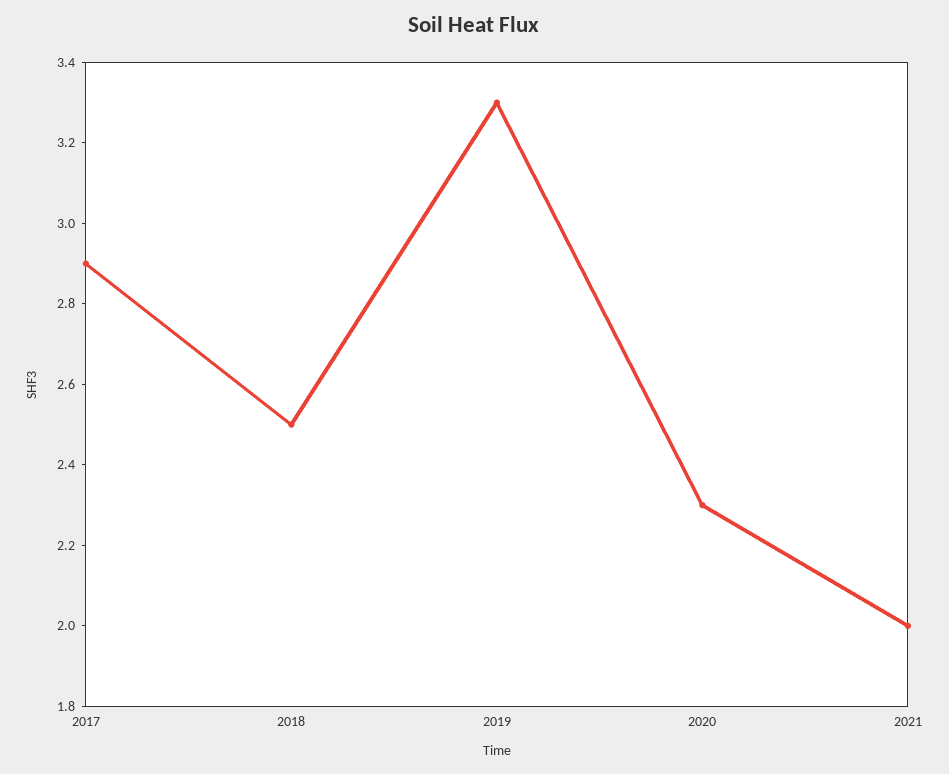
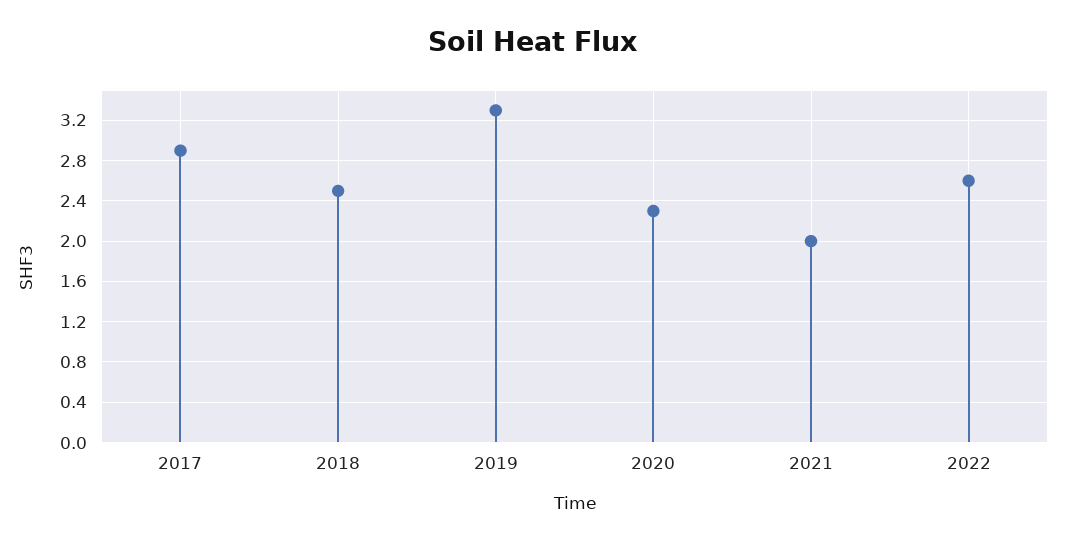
2022: none -> 2.6

